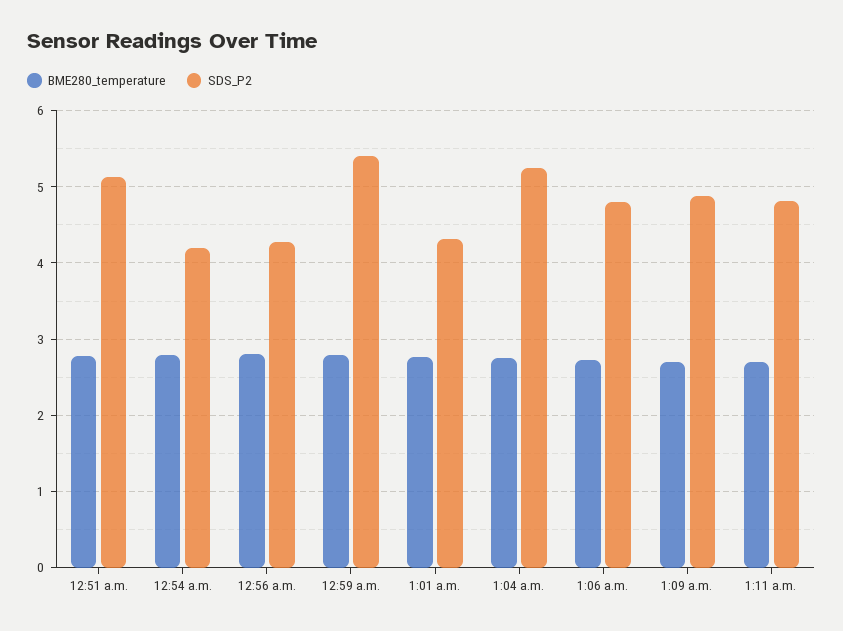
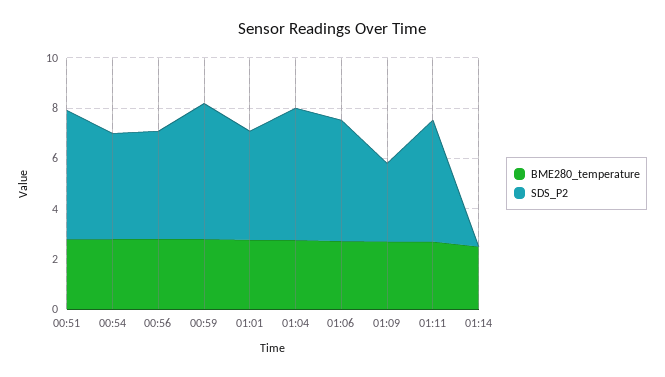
SDS_P2, 1:09 a.m.: 4.9 -> 3
BME280_temperature, 01:14: none -> 2.5
SDS_P2, 01:14: none -> 0

